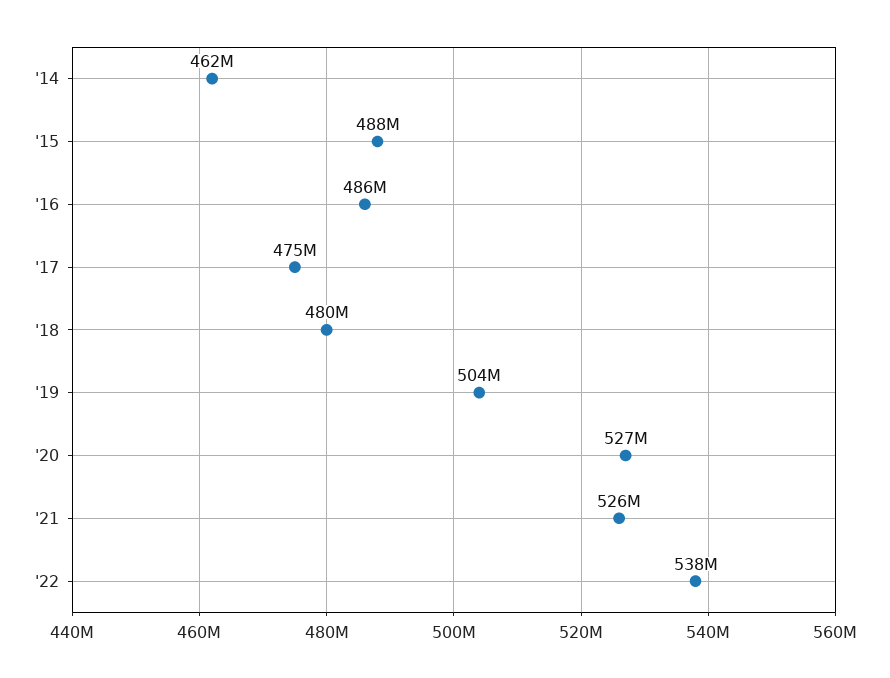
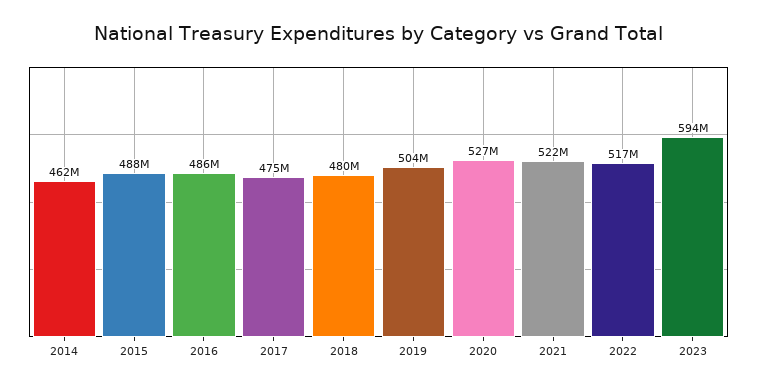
'21: 526000000 -> 522000000
'22: 538000000 -> 517000000
2023: none -> 594000000

